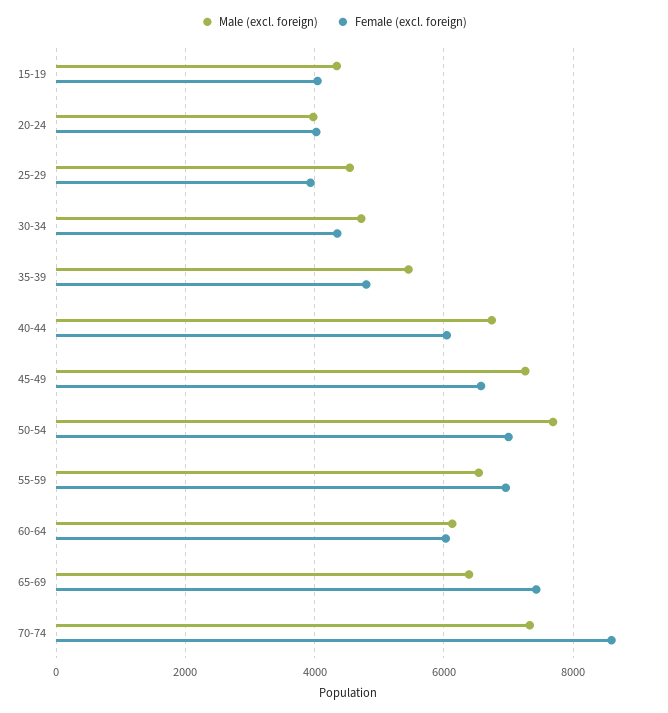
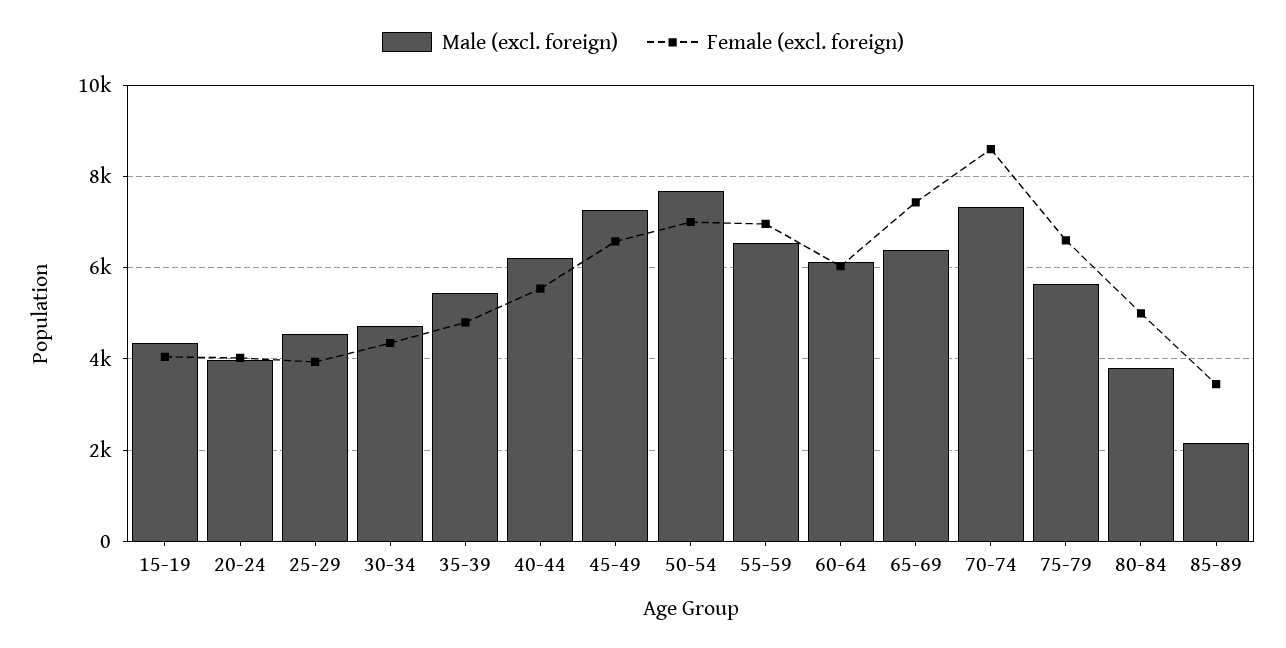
Male (excl. foreign), 40-44: 6800 -> 6200
Female (excl. foreign), 40-44: 6000 -> 5600
Male (excl. foreign), 75-79: none -> 5600
Female (excl. foreign), 75-79: none -> 6600
Male (excl. foreign), 80-84: none -> 3800
Female (excl. foreign), 80-84: none -> 5000
Male (excl. foreign), 85-89: none -> 2200
Female (excl. foreign), 85-89: none -> 3400

